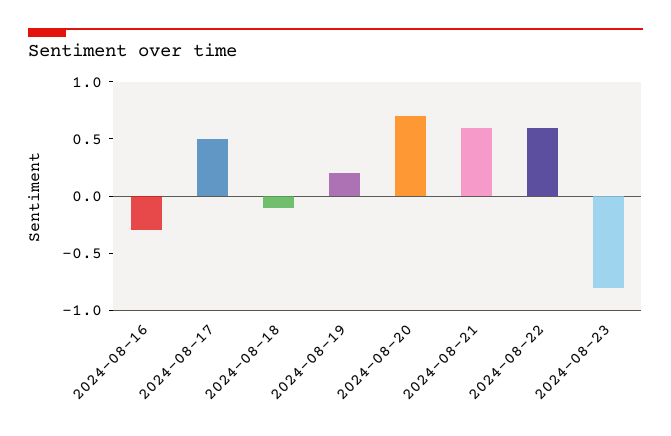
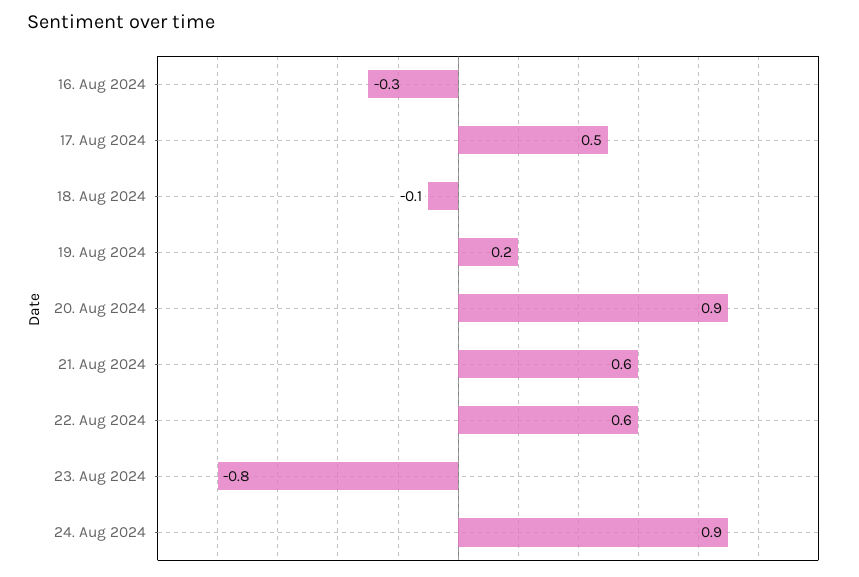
2024-08-20: 0.7 -> 0.9
24. Aug 2024: none -> 0.9

